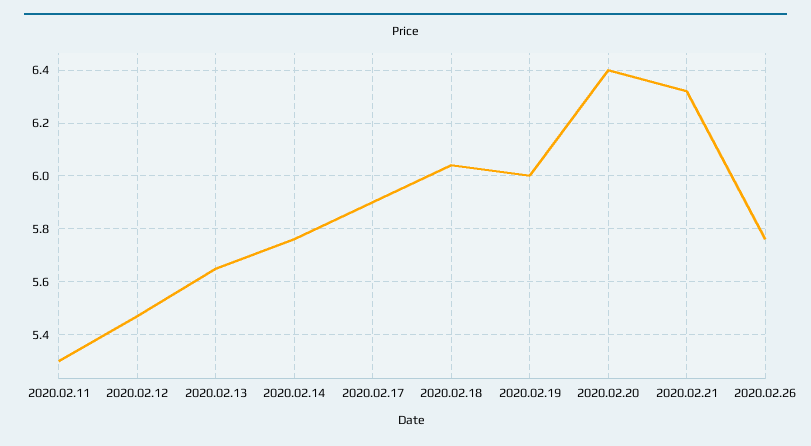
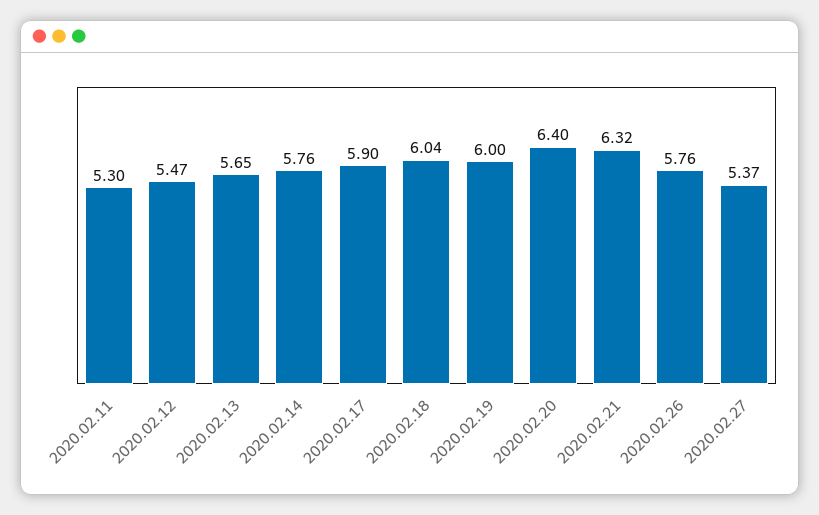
2020.02.27: none -> 5.37

